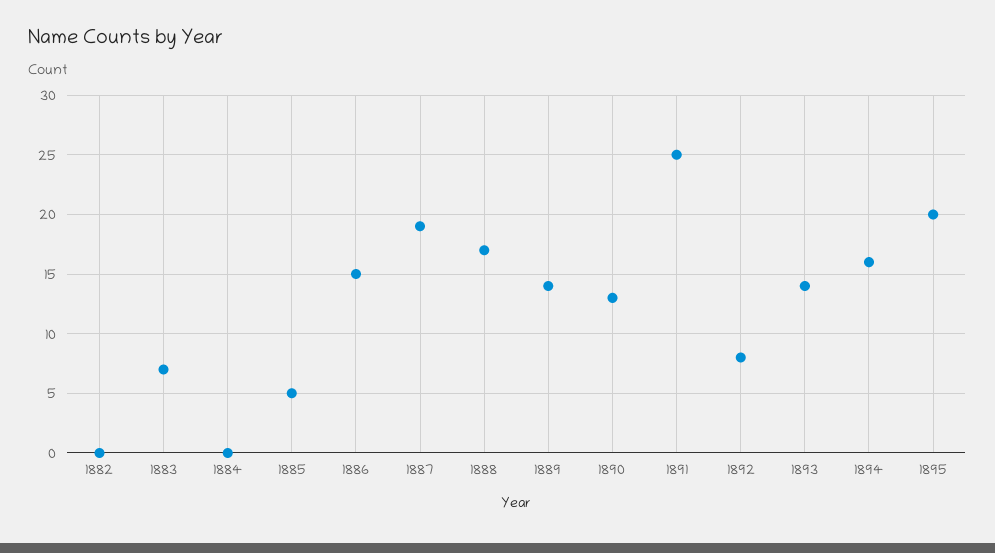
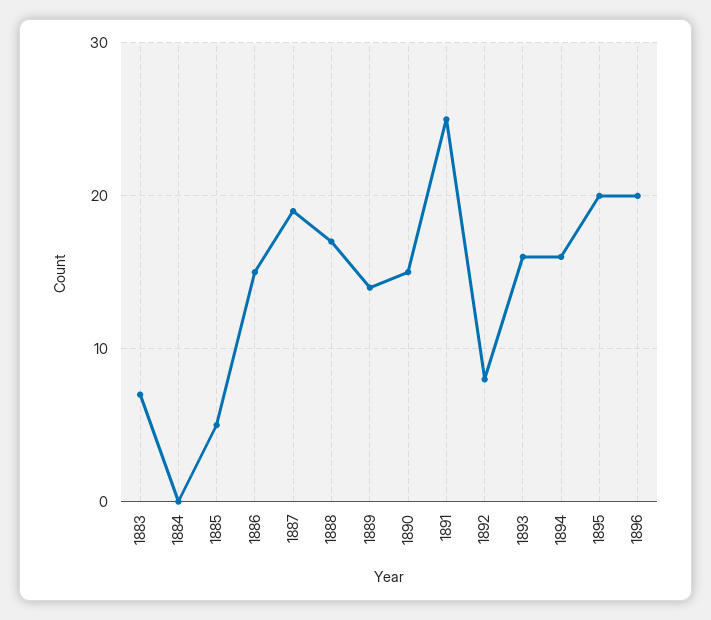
1882: 0 -> none
1890: 13 -> 15
1893: 14 -> 16
1896: none -> 20

